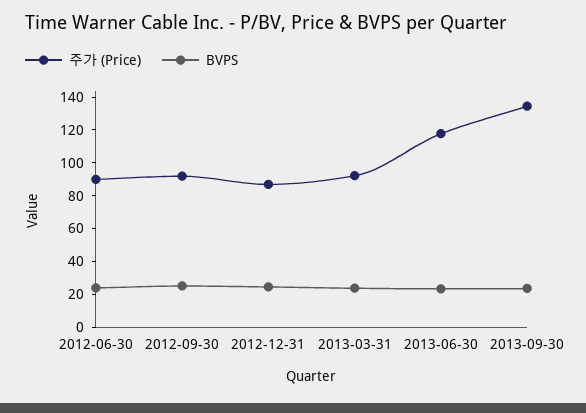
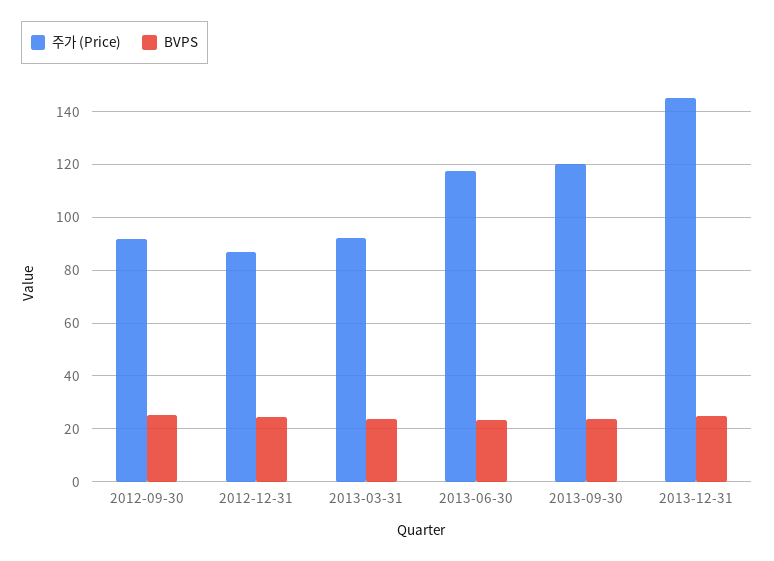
주가 (Price), 2012-06-30: 90 -> none
BVPS, 2012-06-30: 25 -> none
주가 (Price), 2013-09-30: 135 -> 120
주가 (Price), 2013-12-31: none -> 145
BVPS, 2013-12-31: none -> 25

